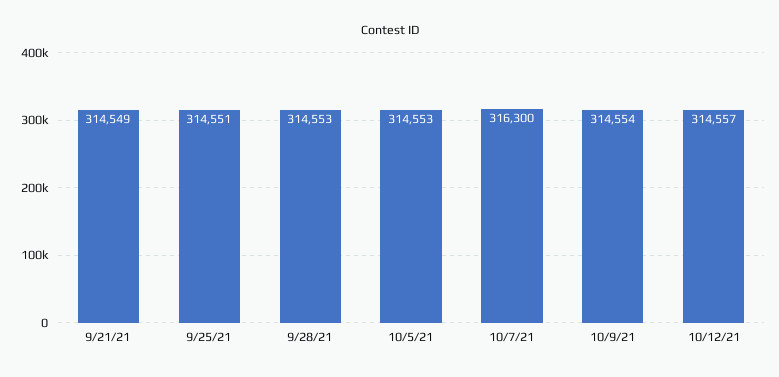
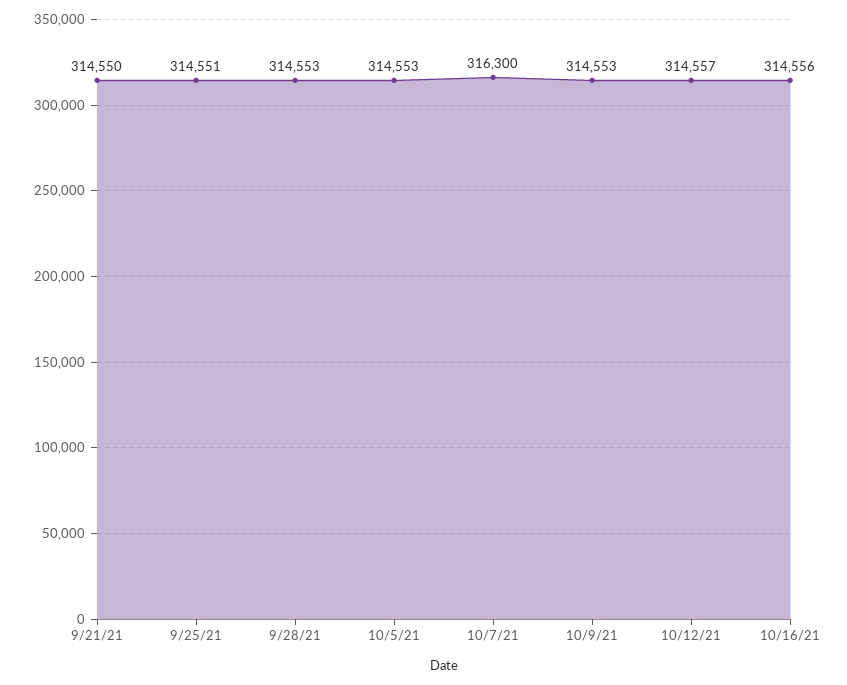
9/21/21: 314549 -> 314550
10/9/21: 314554 -> 314553
10/16/21: none -> 314556

